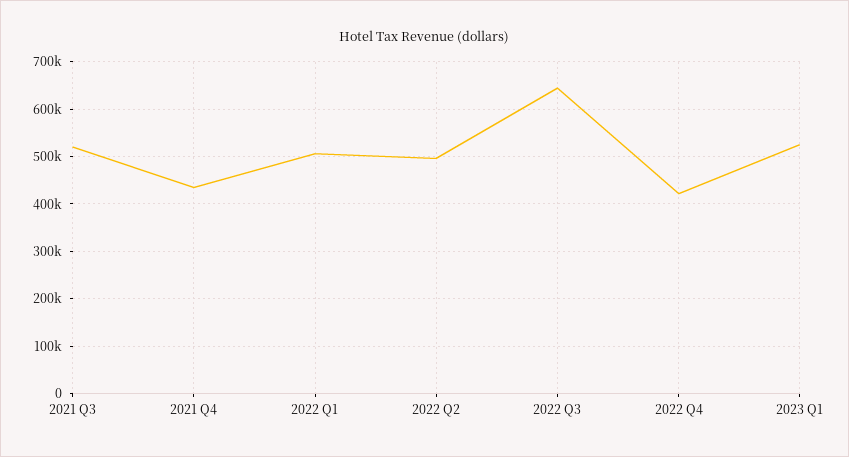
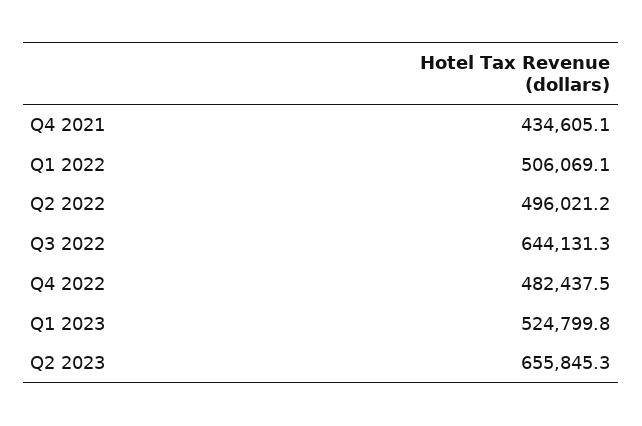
2021 Q3: 520000 -> none
2022 Q4: 420000 -> 482437.5
Q2 2023: none -> 655845.3

